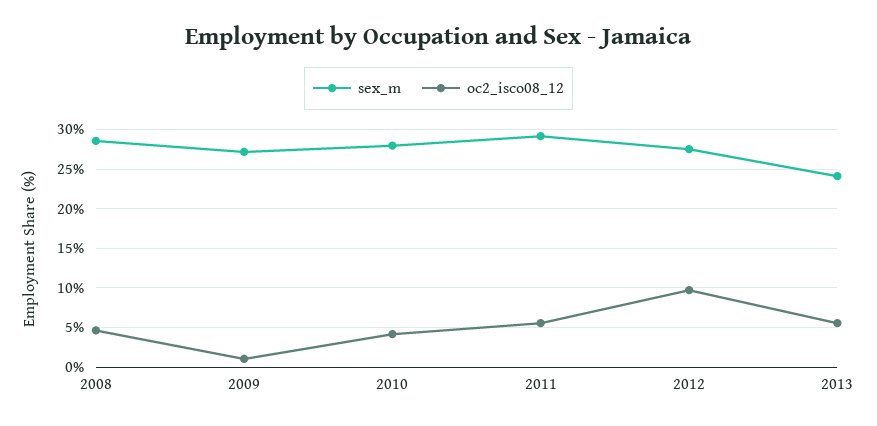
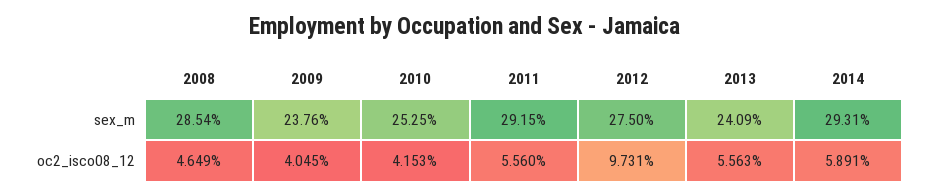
sex_m, 2009: 27 -> 23.76
oc2_isco08_12, 2009: 1 -> 4.045
sex_m, 2010: 28 -> 25.25
sex_m, 2014: none -> 29.31
oc2_isco08_12, 2014: none -> 5.891

